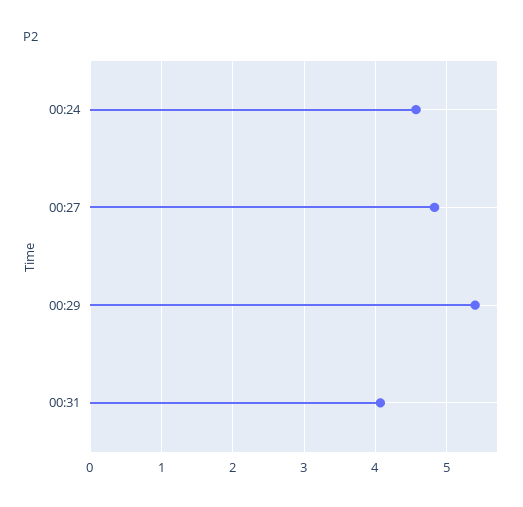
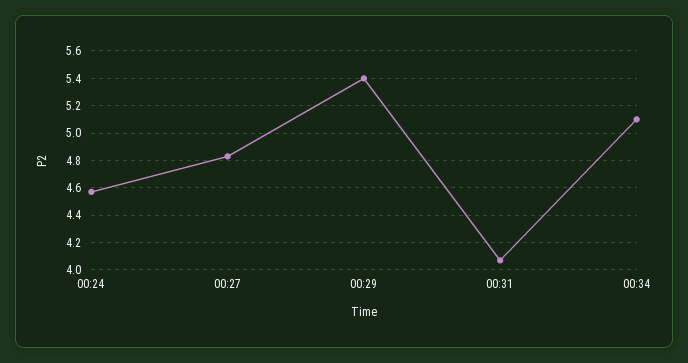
00:34: none -> 5.1

